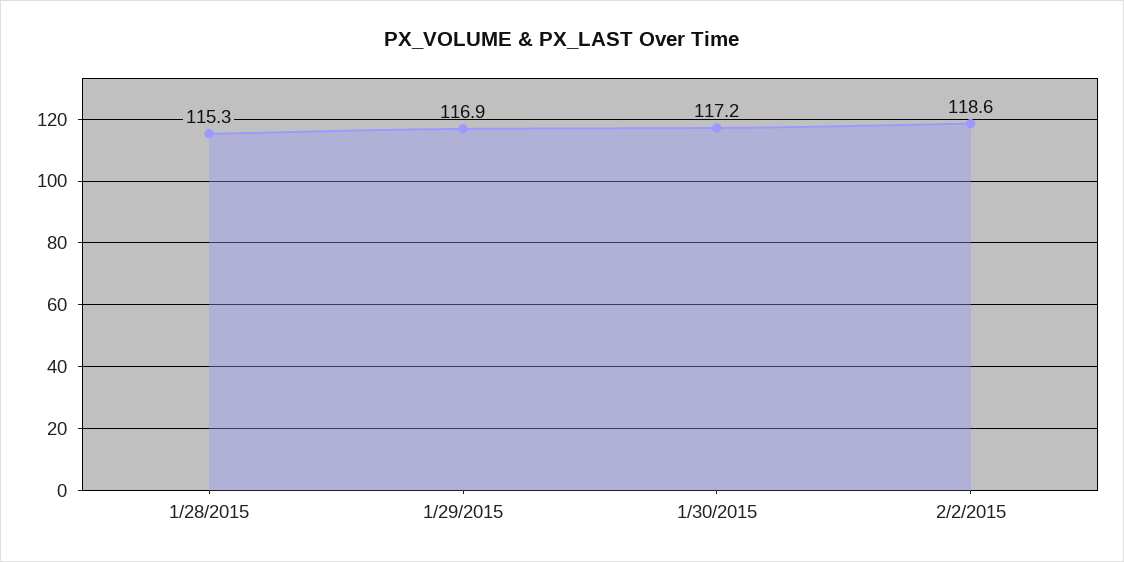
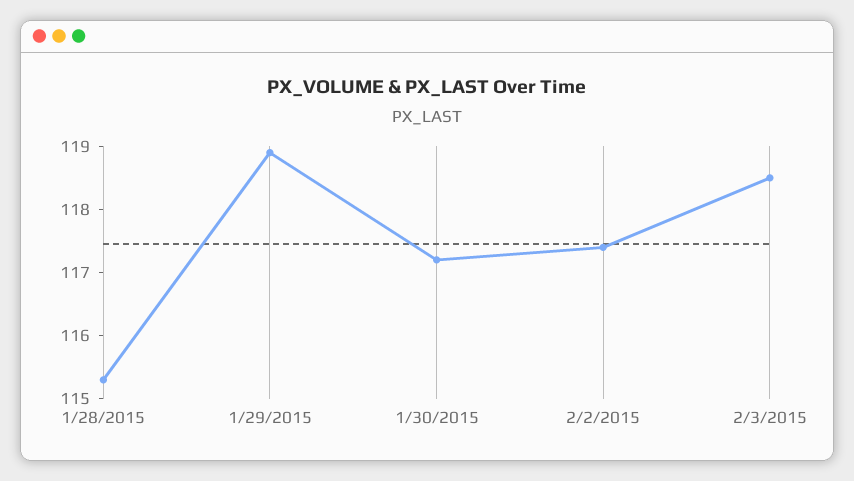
1/29/2015: 116.9 -> 119
2/2/2015: 118.6 -> 117.5
2/3/2015: none -> 118.5

